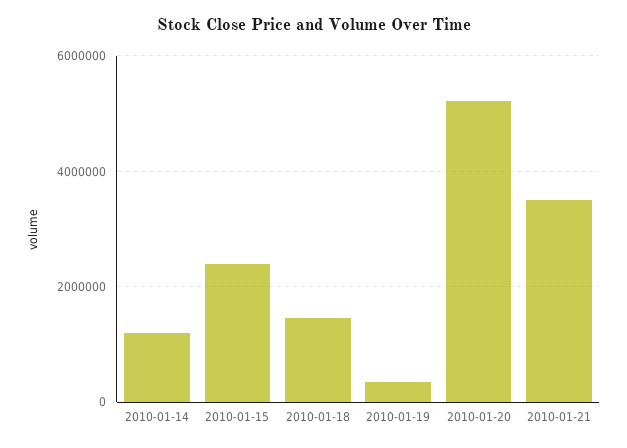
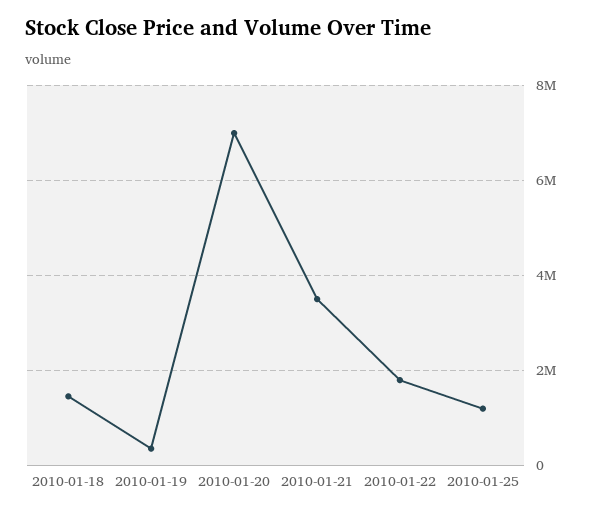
2010-01-14: 1200000 -> none
2010-01-15: 2400000 -> none
2010-01-20: 5200000 -> 7000000
2010-01-22: none -> 1800000
2010-01-25: none -> 1200000

